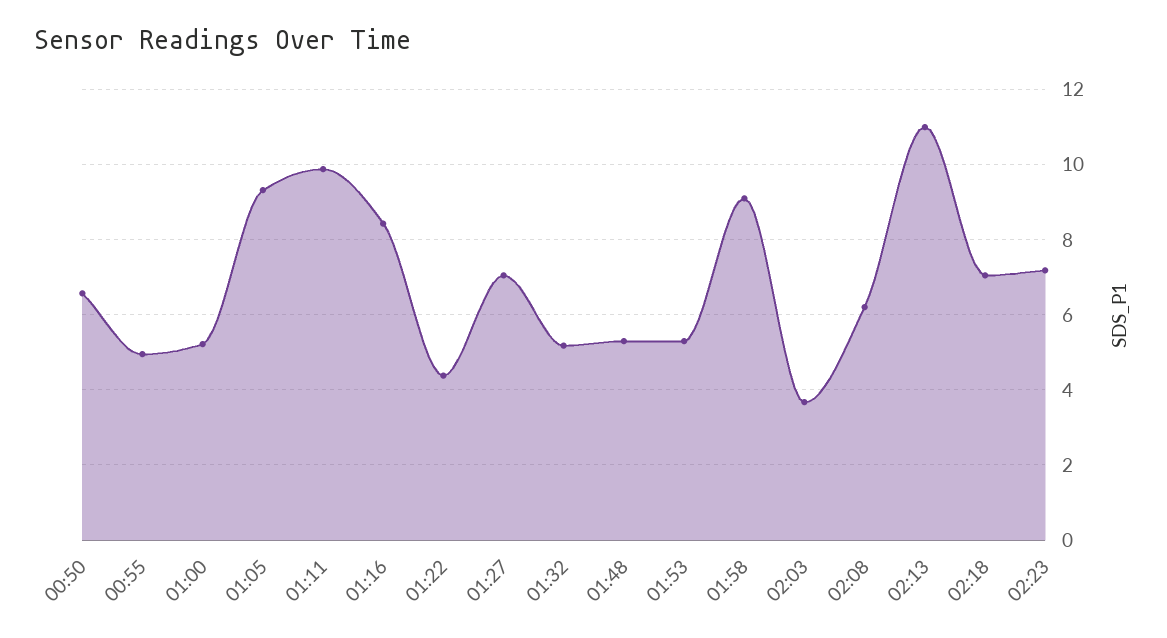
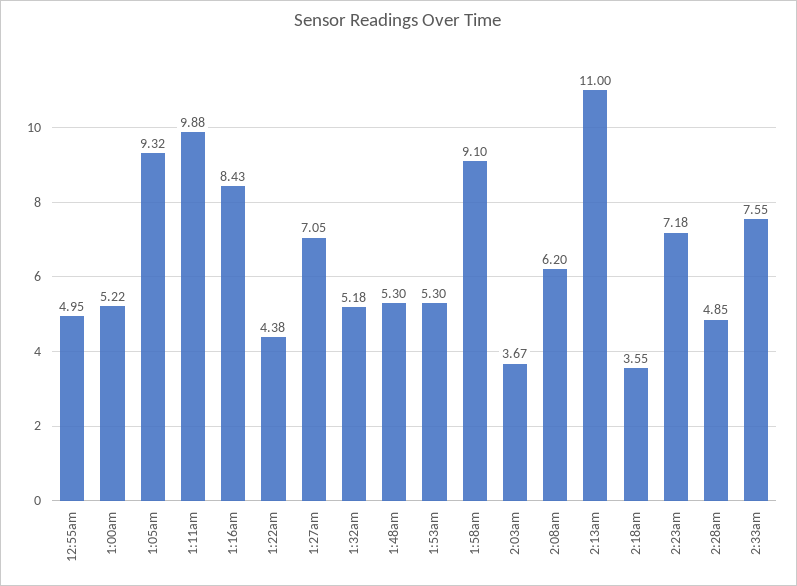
00:50: 6.6 -> none
02:18: 7 -> 3.55
2:28am: none -> 4.85
2:33am: none -> 7.55

